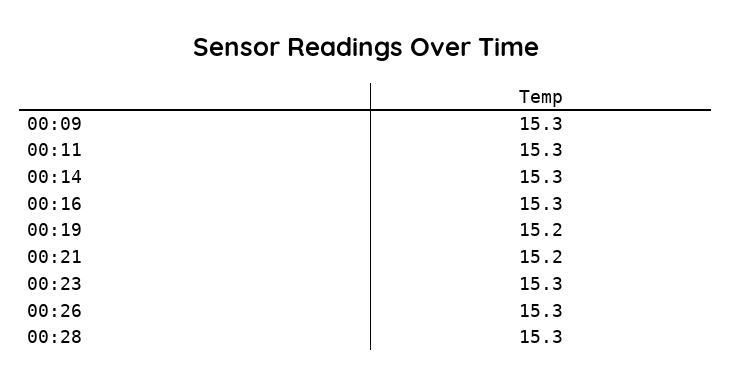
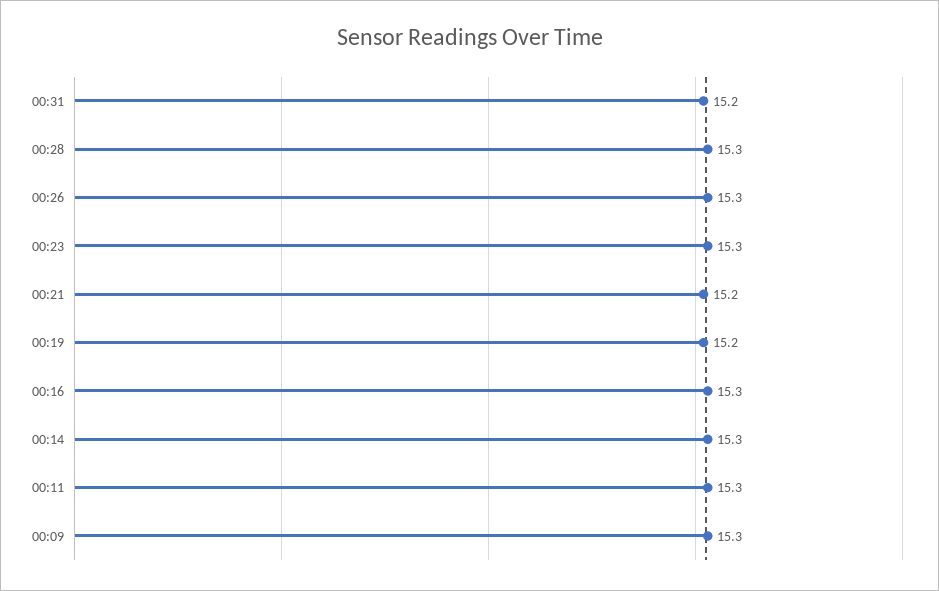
00:31: none -> 15.2

